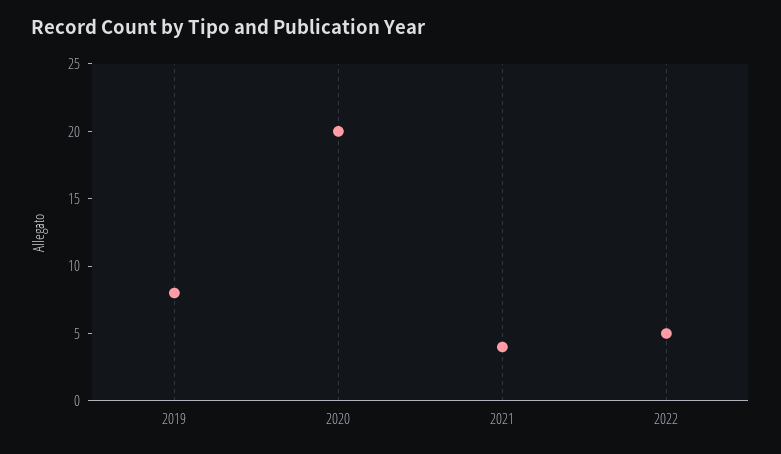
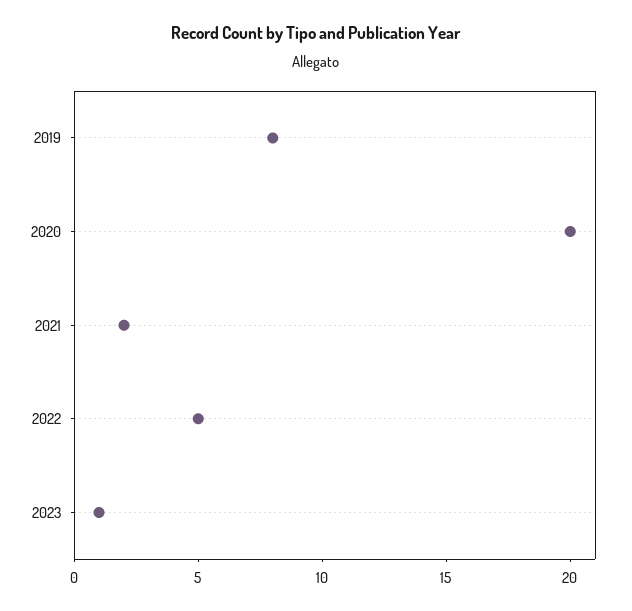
2021: 4 -> 2
2023: none -> 1

